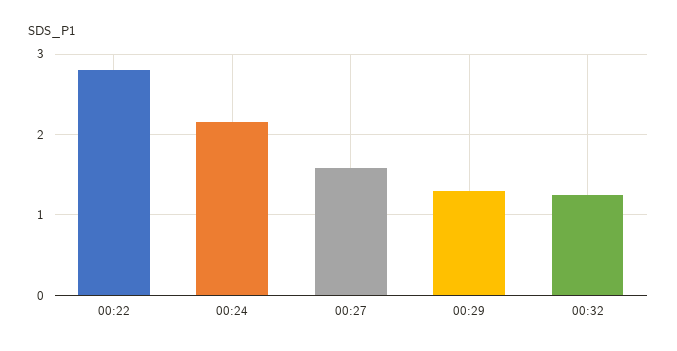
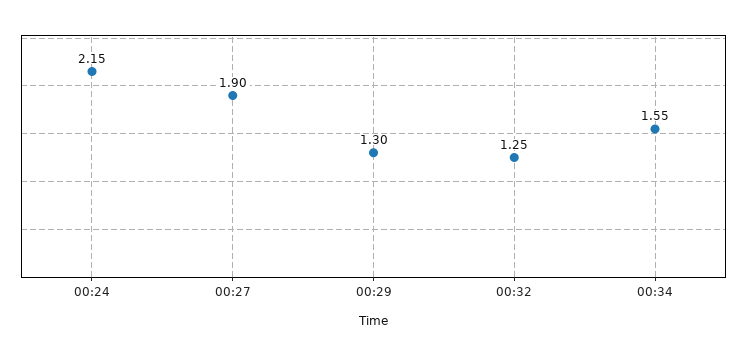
00:22: 2.8 -> none
00:27: 1.6 -> 1.9
00:34: none -> 1.55

